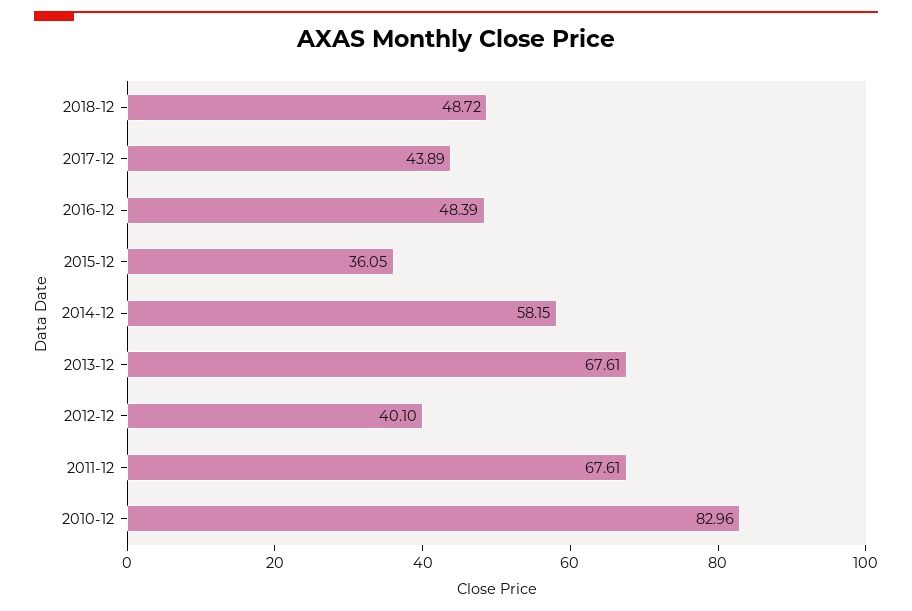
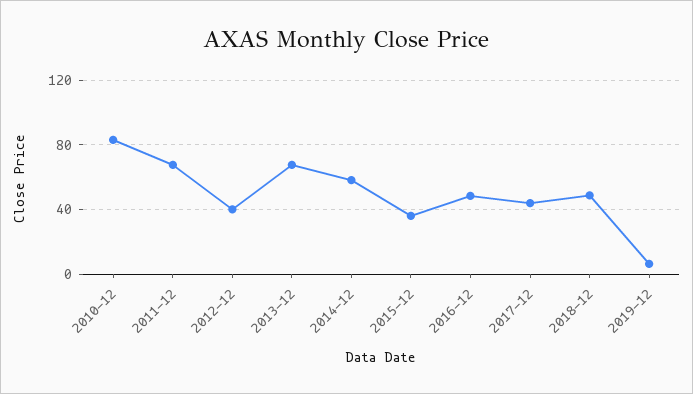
2019-12: none -> 5

